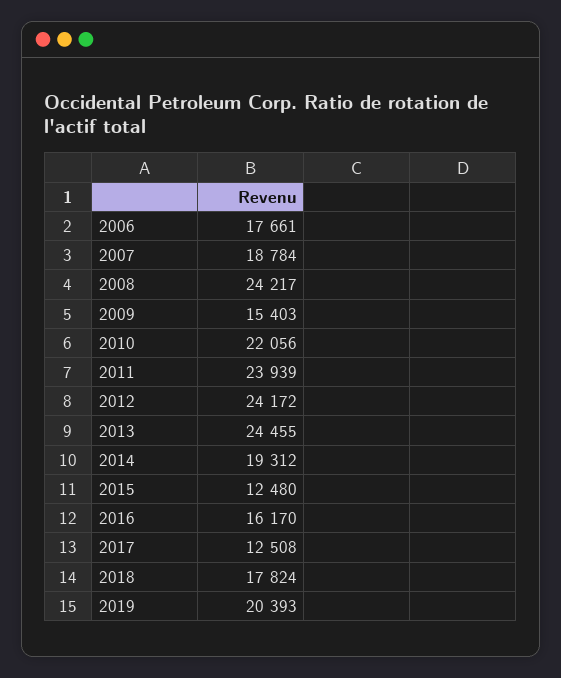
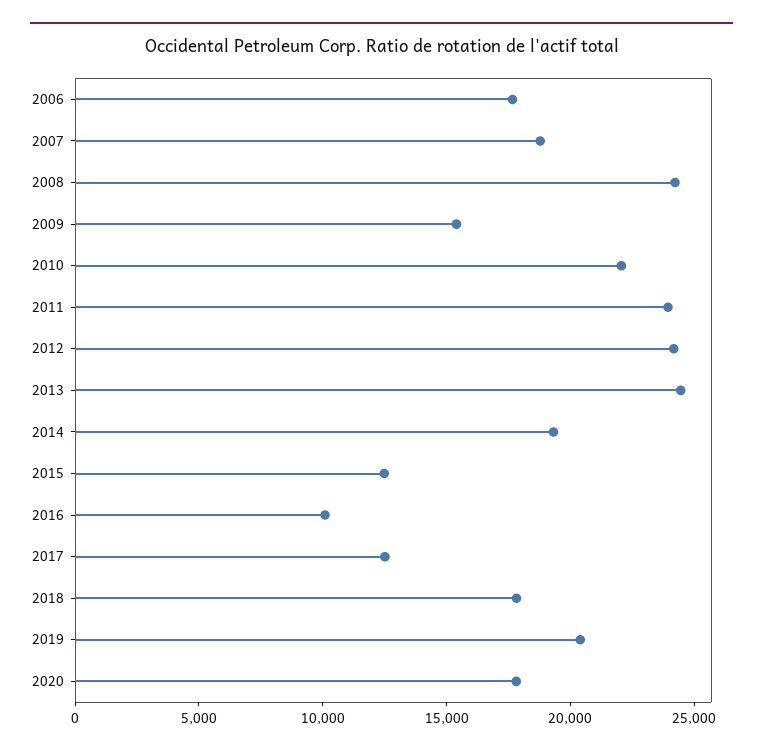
2016: 16170 -> 10000
2020: none -> 18000

